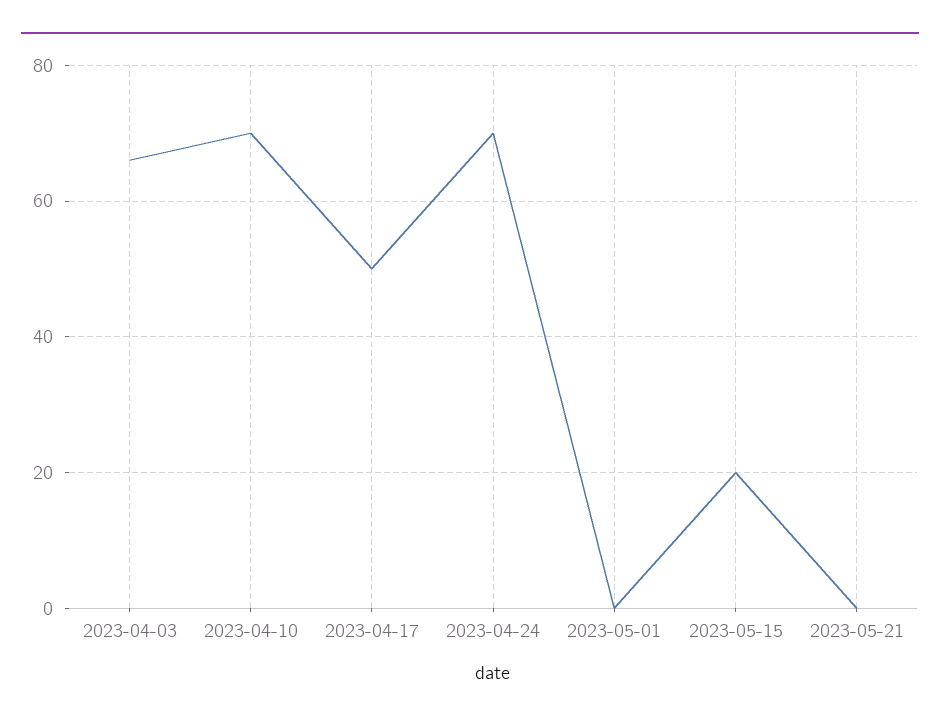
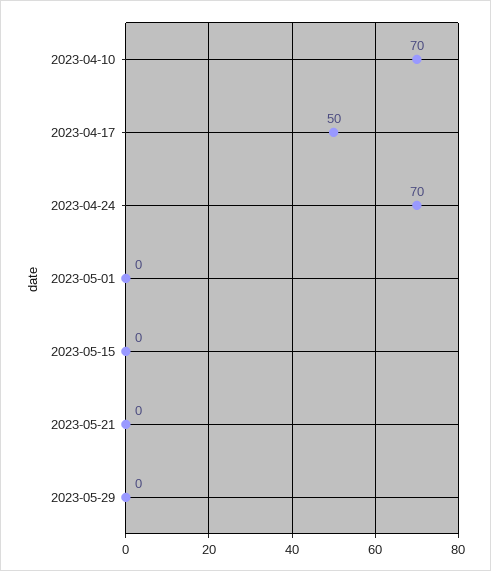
2023-04-03: 65 -> none
2023-05-15: 20 -> 0
2023-05-29: none -> 0

